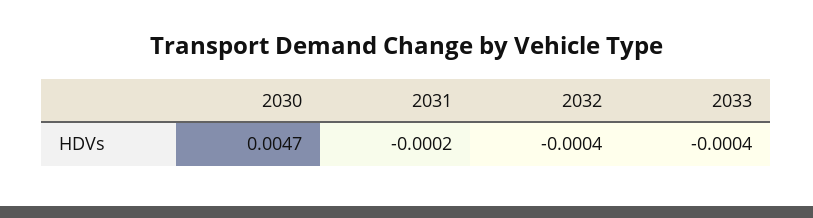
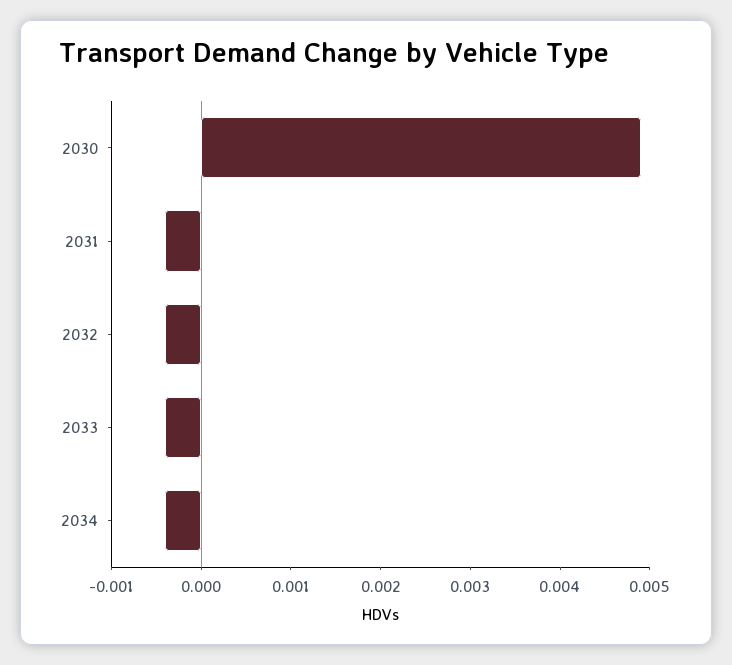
2030: 0.0047 -> 0.0049
2031: -0.0002 -> -0.0004
2034: none -> -0.0004

